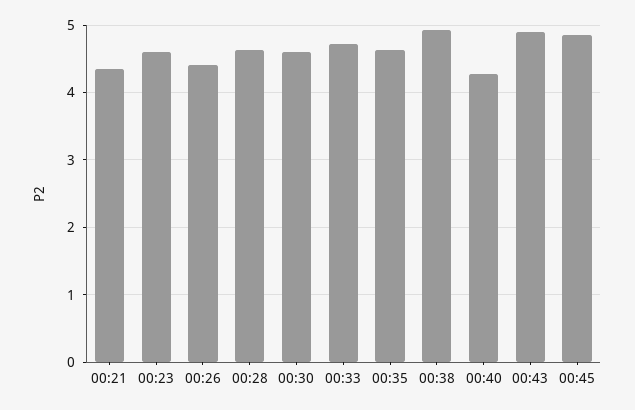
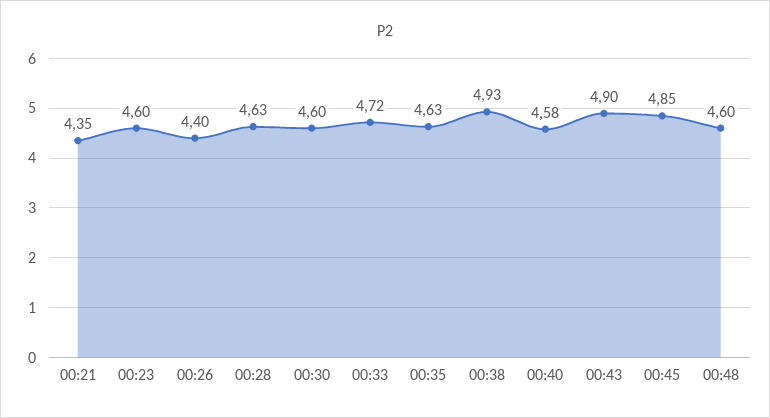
00:40: 4.3 -> 4.58
00:48: none -> 4.6

